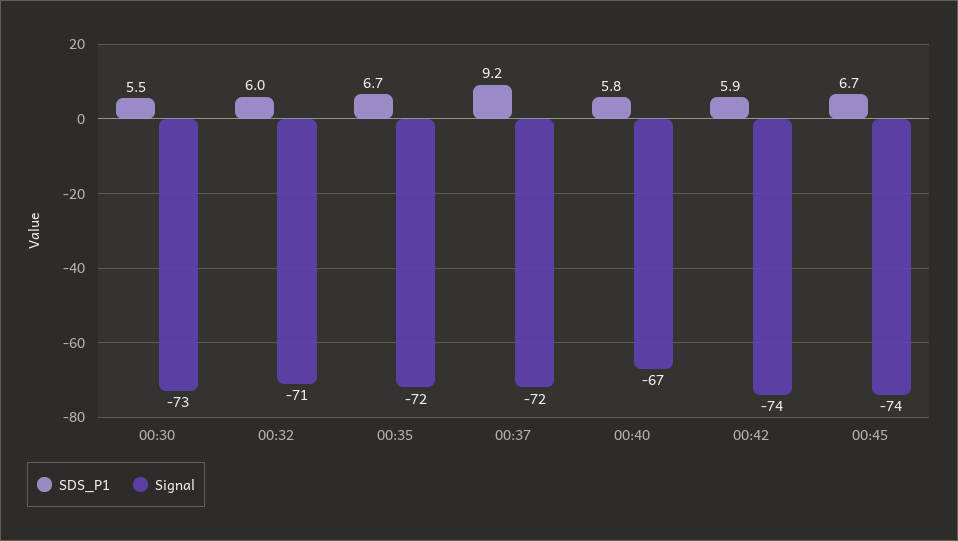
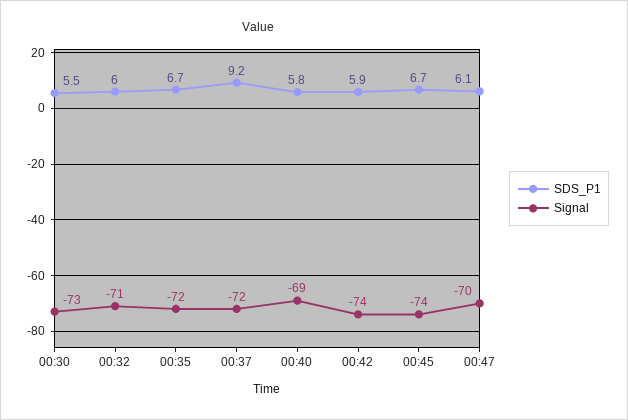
Signal, 00:40: -67 -> -69
SDS_P1, 00:47: none -> 6.1
Signal, 00:47: none -> -70

